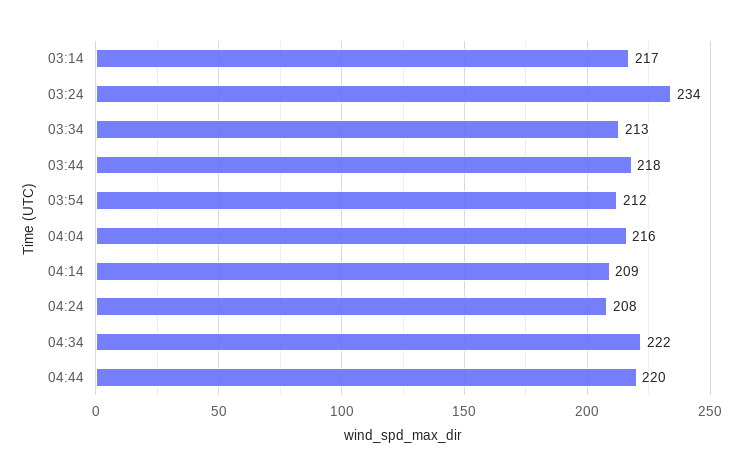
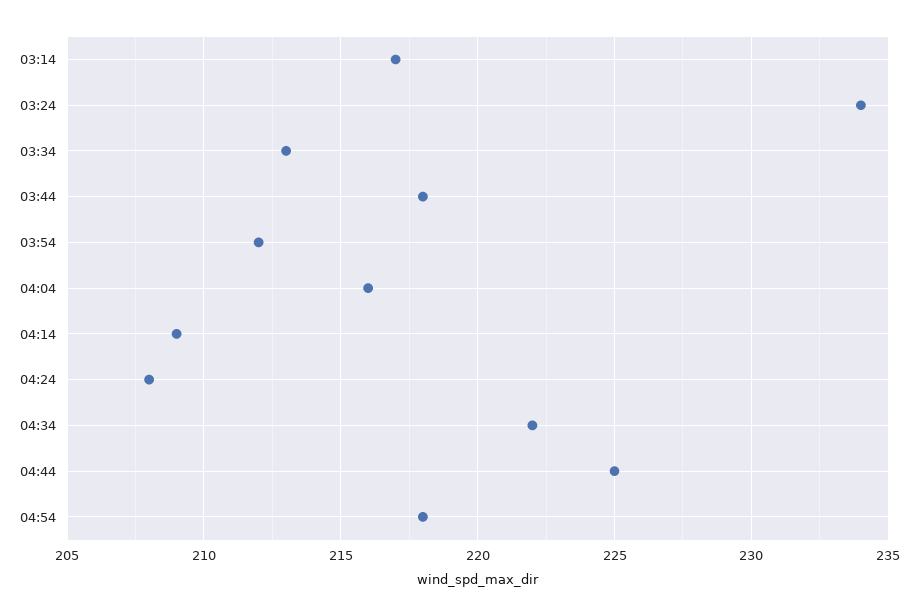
04:44: 220 -> 225
04:54: none -> 218

